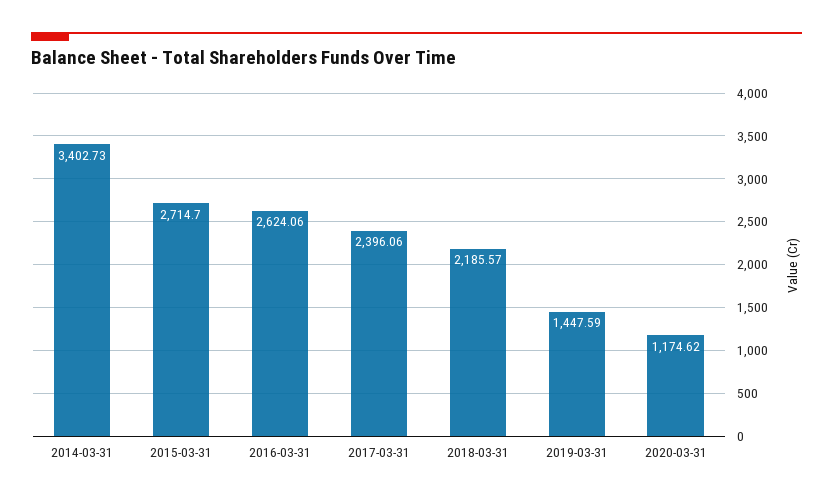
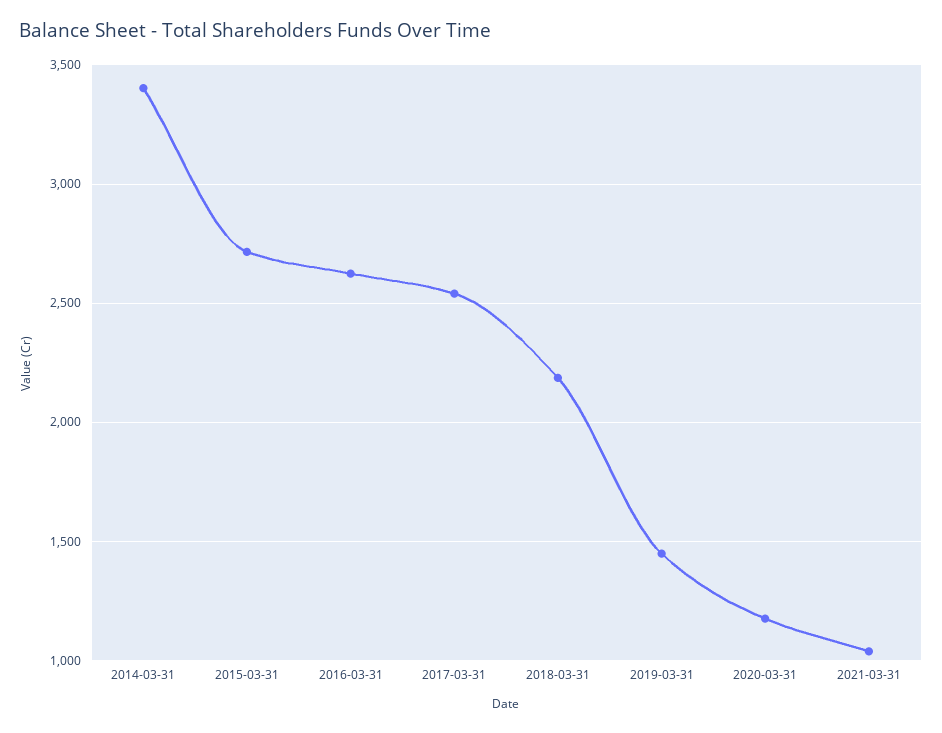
2017-03-31: 2396.06 -> 2550
2021-03-31: none -> 1050

